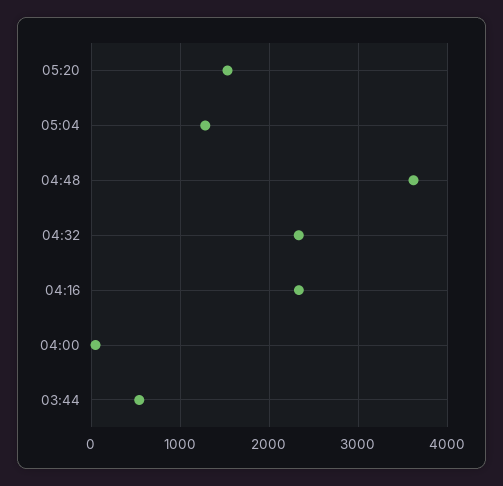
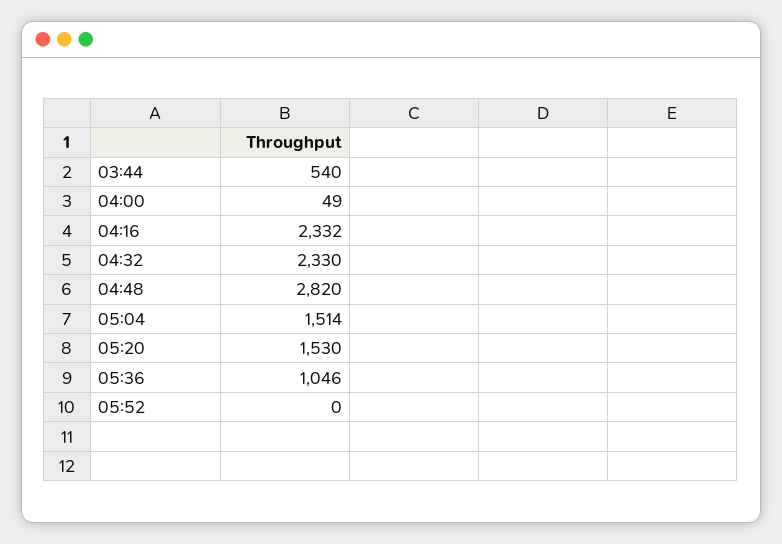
05:04: 1300 -> 1514
04:48: 3600 -> 2820
05:36: none -> 1046
05:52: none -> 0

